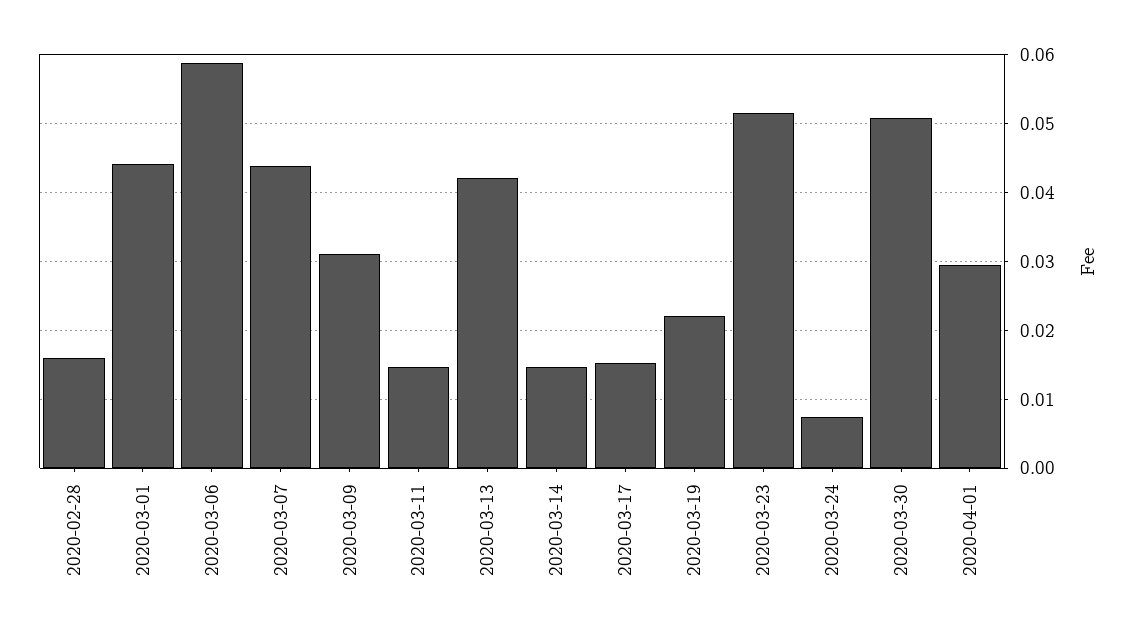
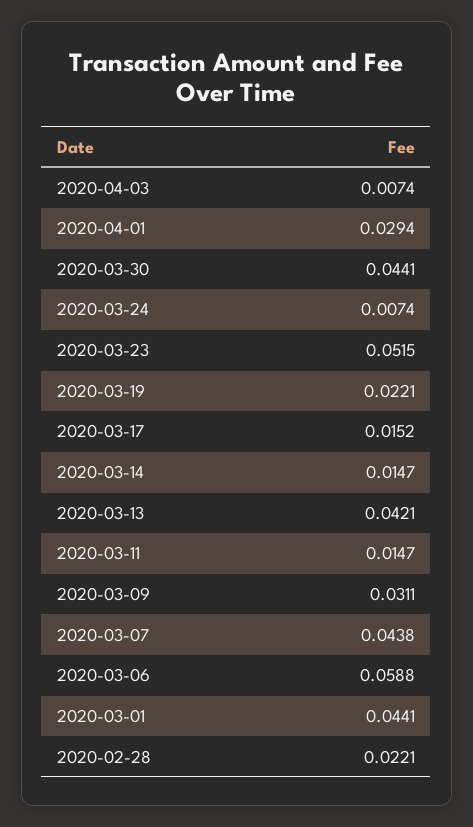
2020-02-28: 0.016 -> 0.0221
2020-03-30: 0.051 -> 0.0441
2020-04-03: none -> 0.0074

